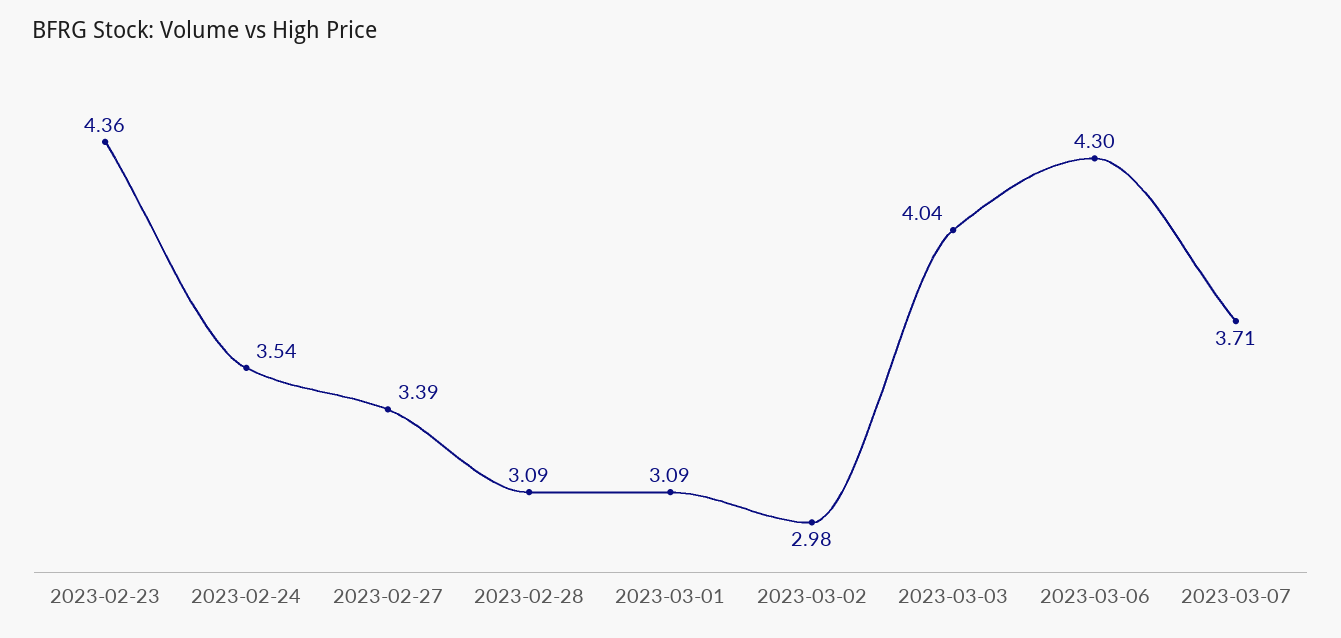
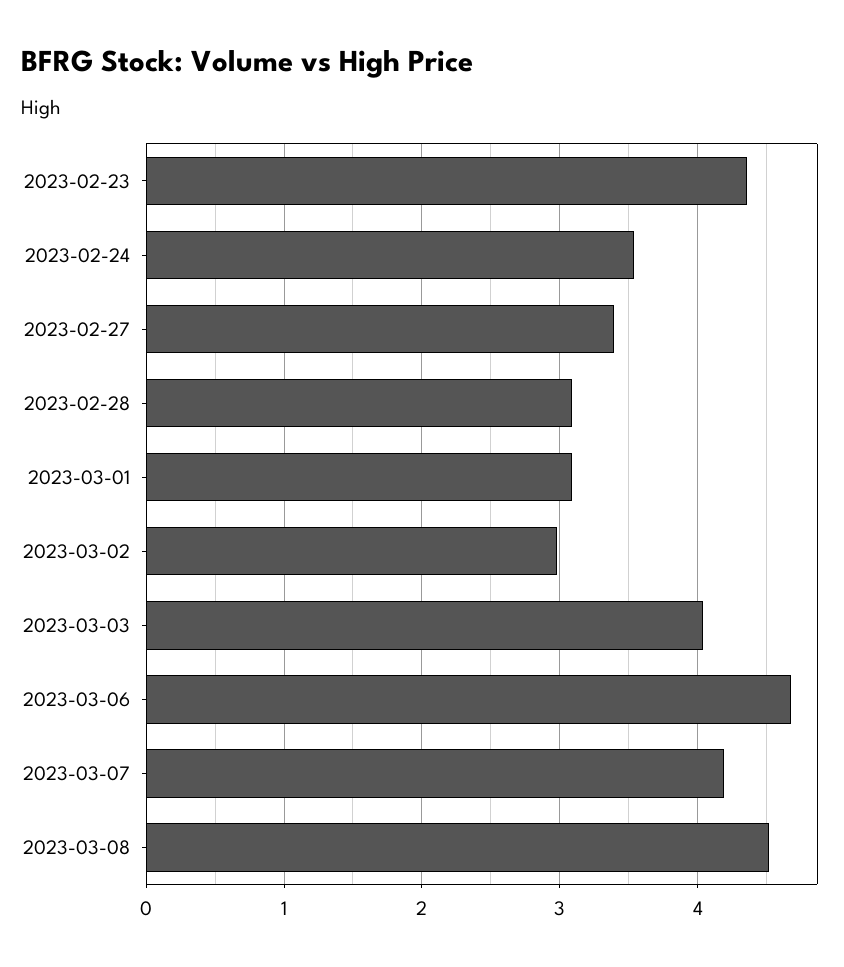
2023-03-06: 4.3 -> 4.7
2023-03-07: 3.71 -> 4.2
2023-03-08: none -> 4.5

